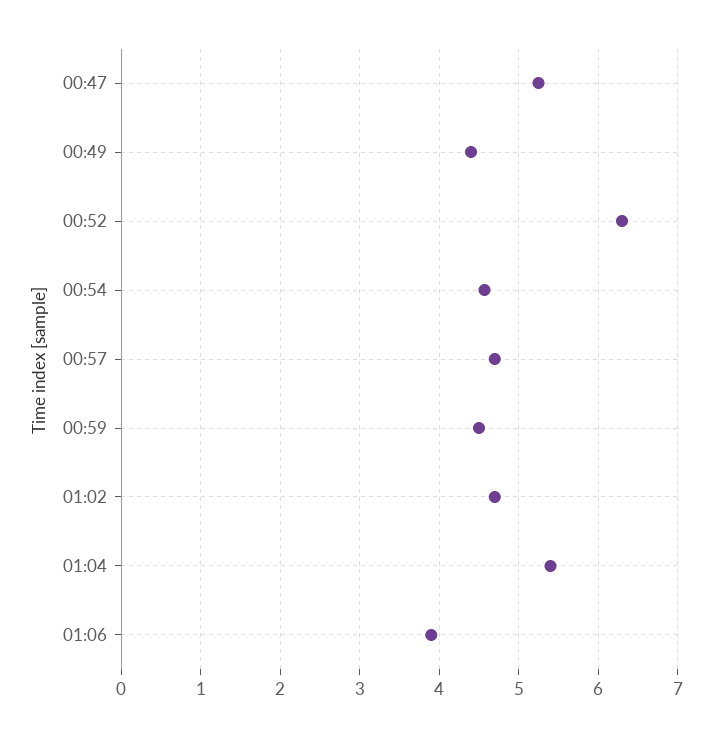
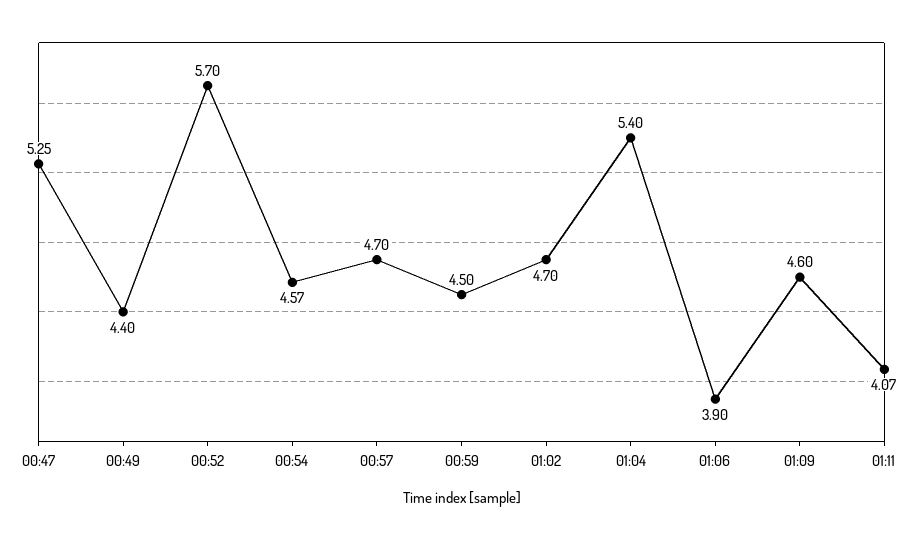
00:52: 6.3 -> 5.7
01:09: none -> 4.6
01:11: none -> 4.07

